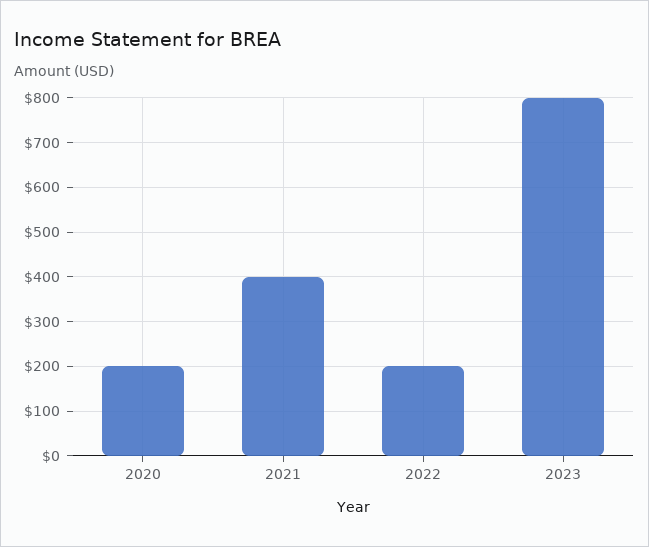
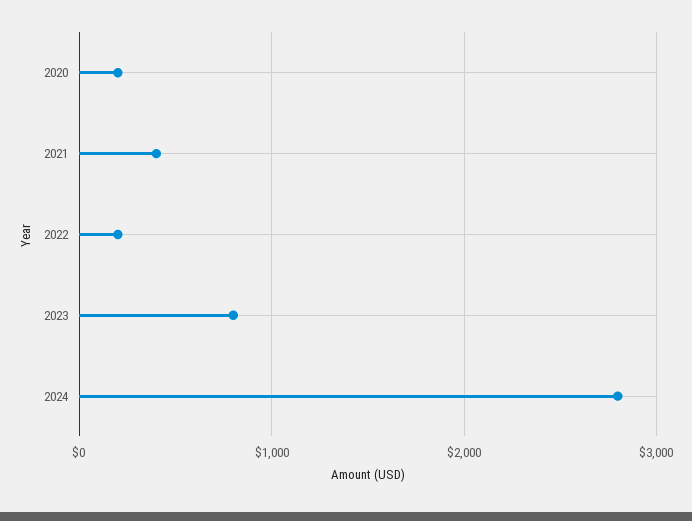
2024: none -> 2800

